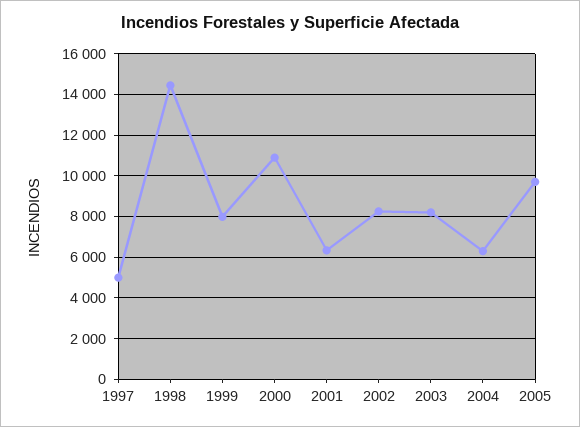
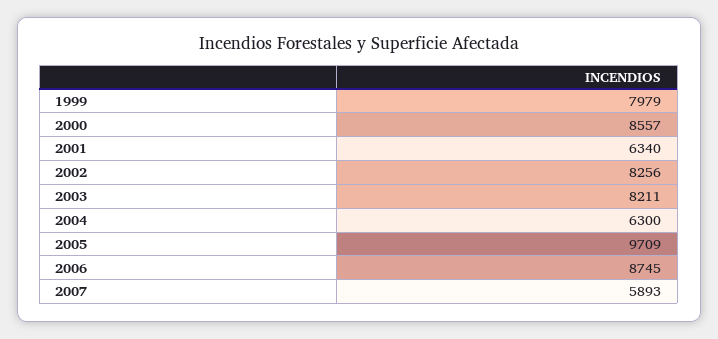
1997: 5000 -> none
1998: 14500 -> none
2000: 11000 -> 8557
2006: none -> 8745
2007: none -> 5893

